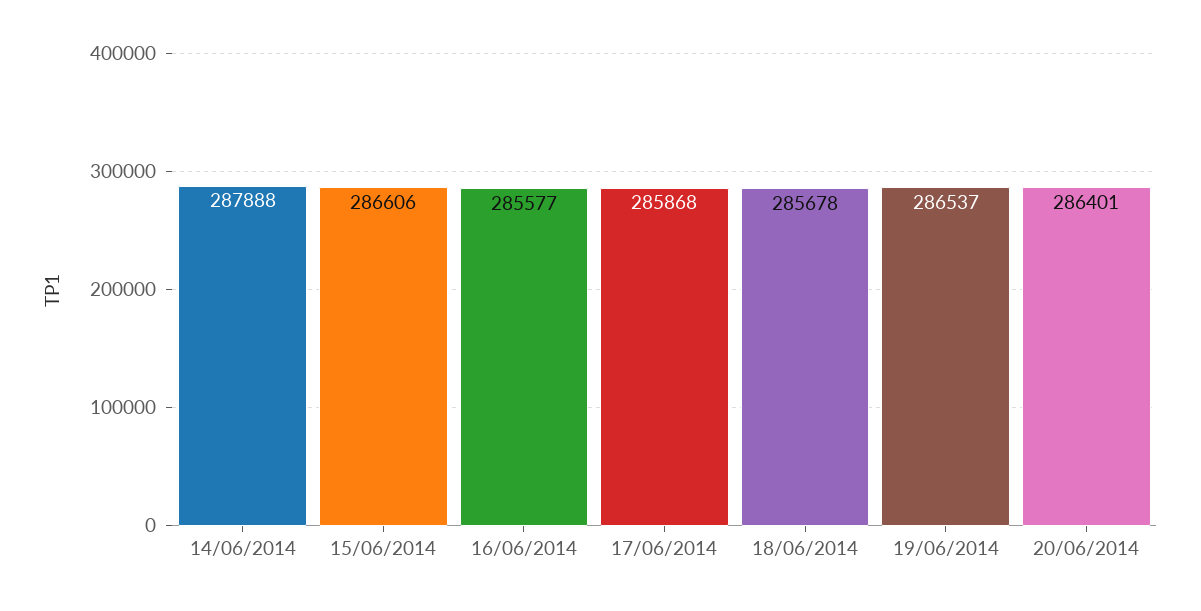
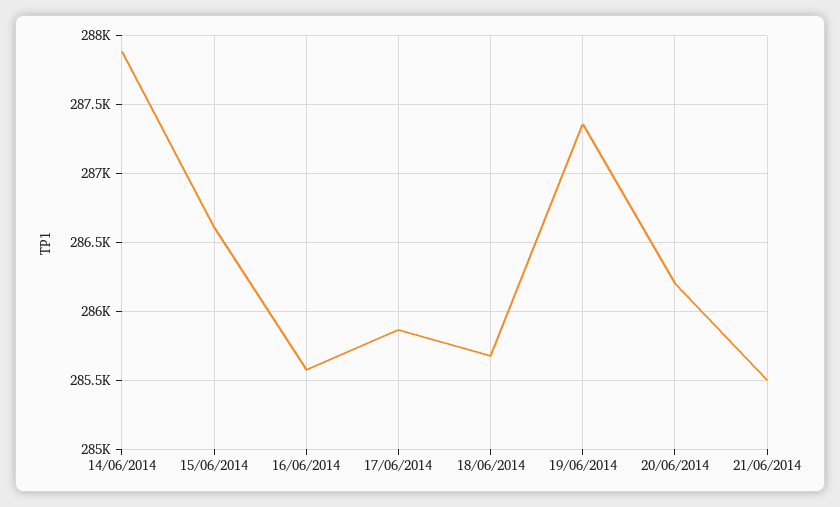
19/06/2014: 286537 -> 287350
20/06/2014: 286401 -> 286200
21/06/2014: none -> 285500

